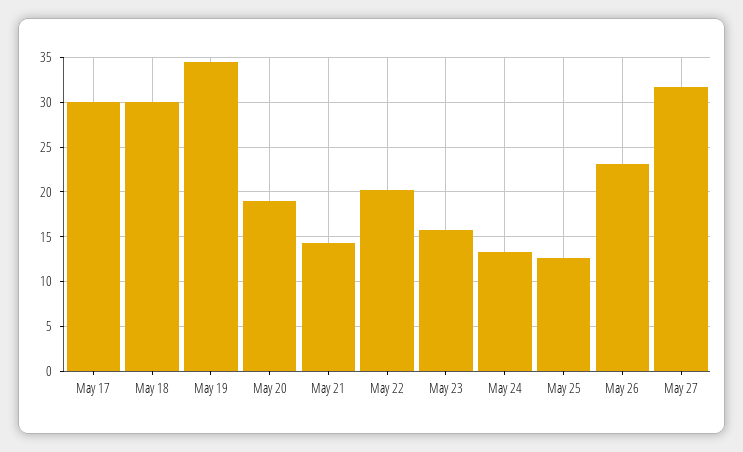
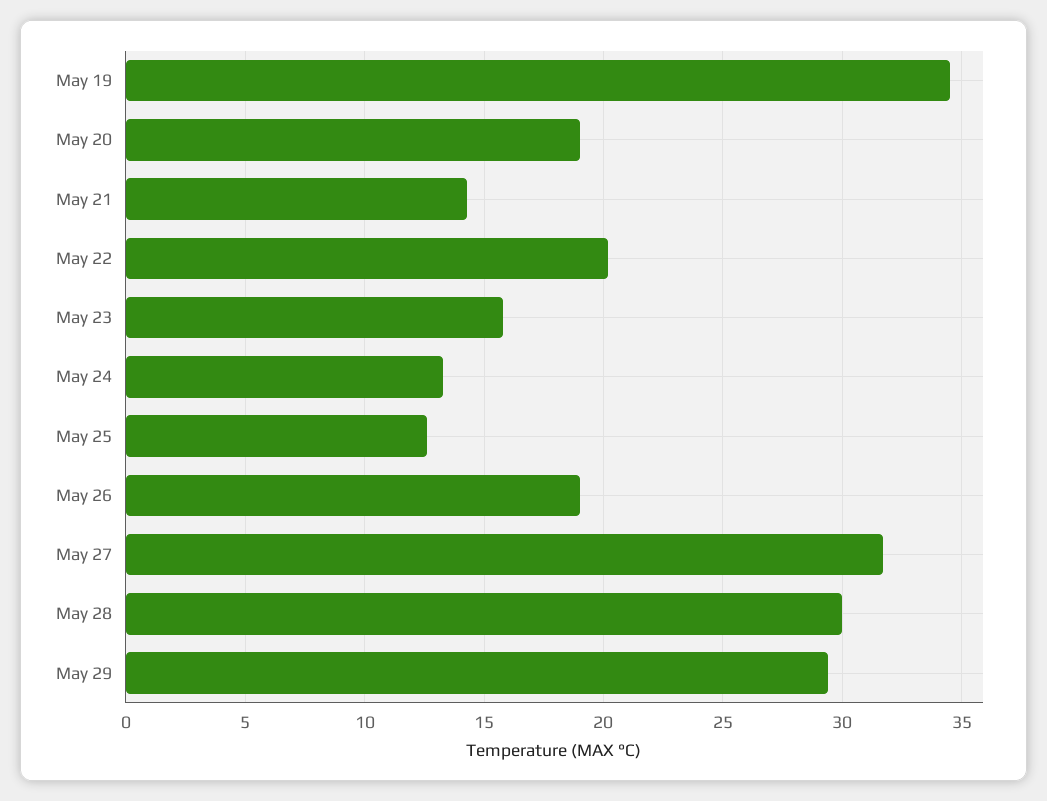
May 17: 30 -> none
May 18: 30 -> none
May 26: 23 -> 19
May 28: none -> 30
May 29: none -> 29.5

